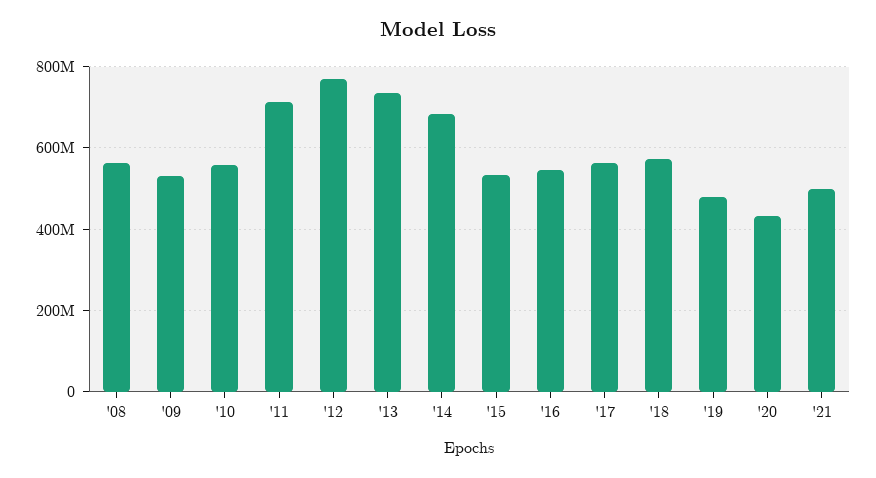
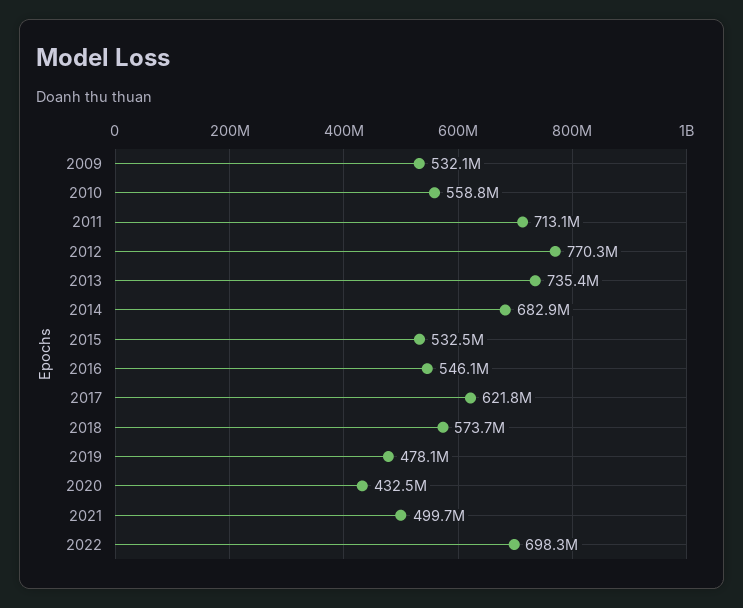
'08: 560000000 -> none
'17: 560000000 -> 621800000
2022: none -> 698300000

